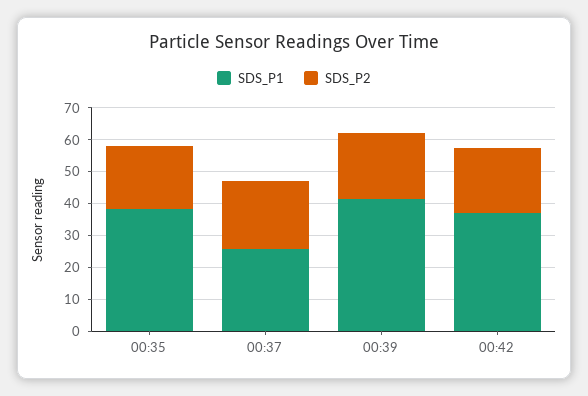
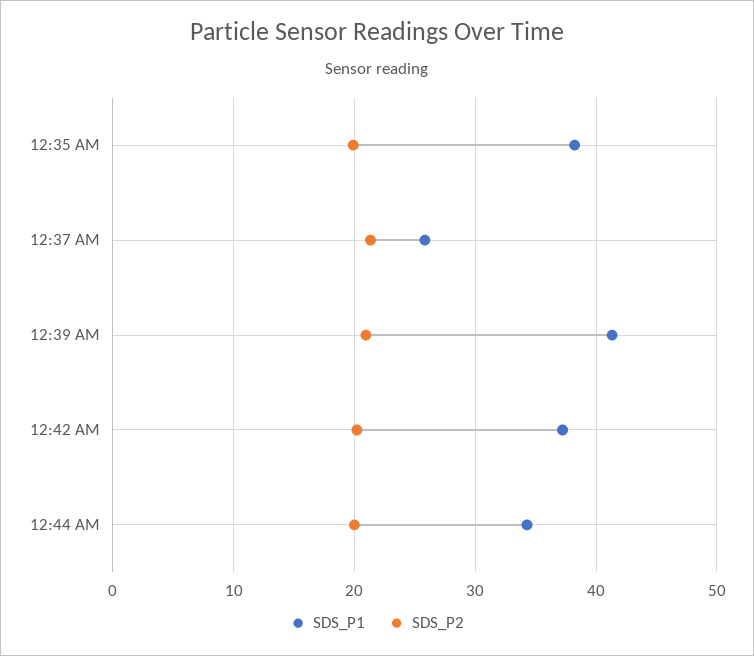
SDS_P1, 12:44 AM: none -> 34
SDS_P2, 12:44 AM: none -> 20

